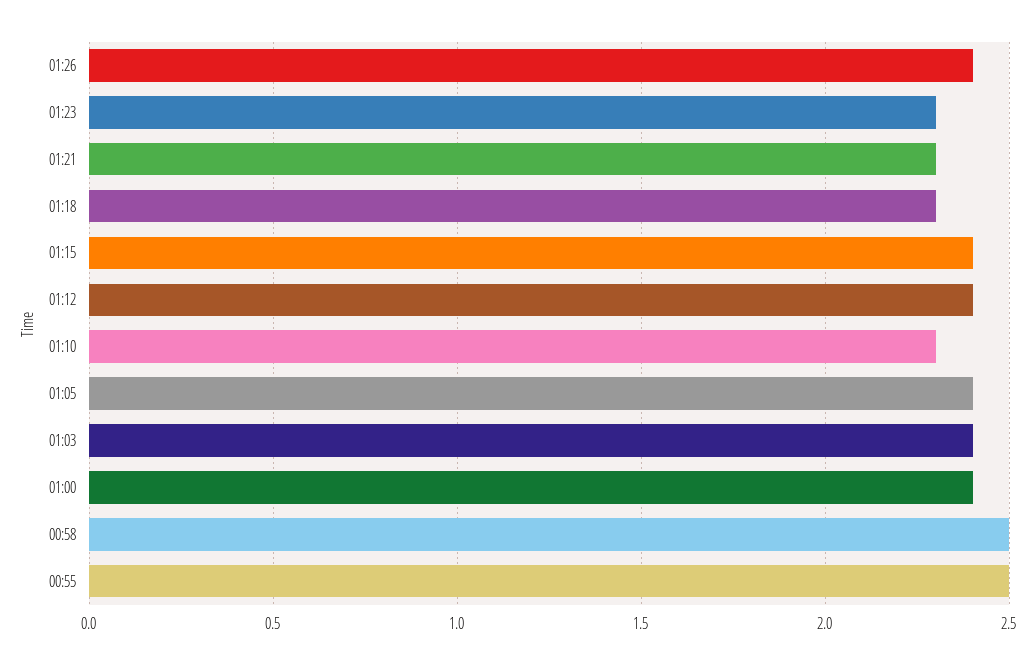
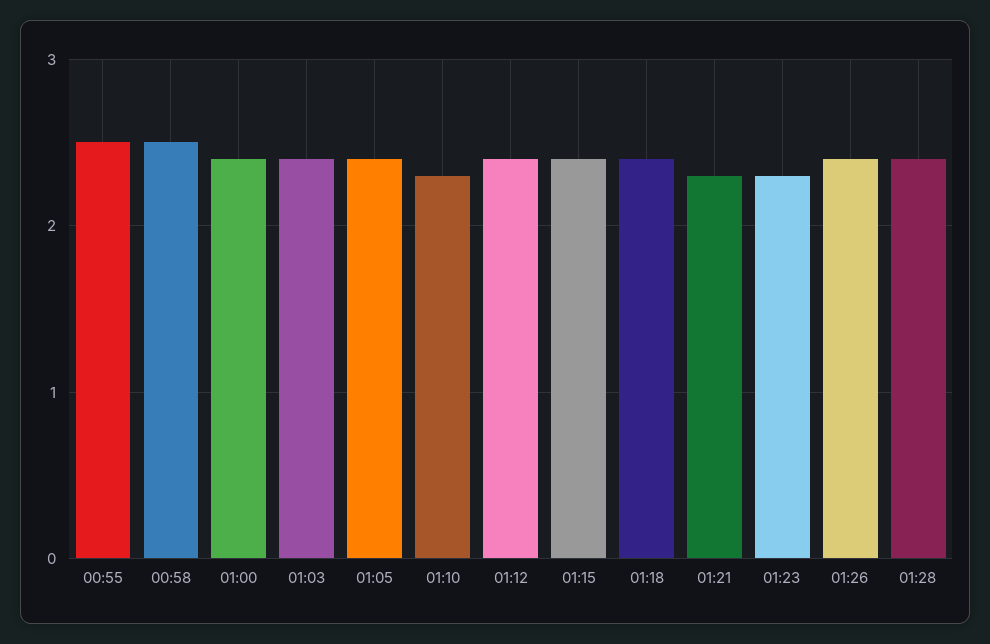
01:18: 2.3 -> 2.4
01:28: none -> 2.4

